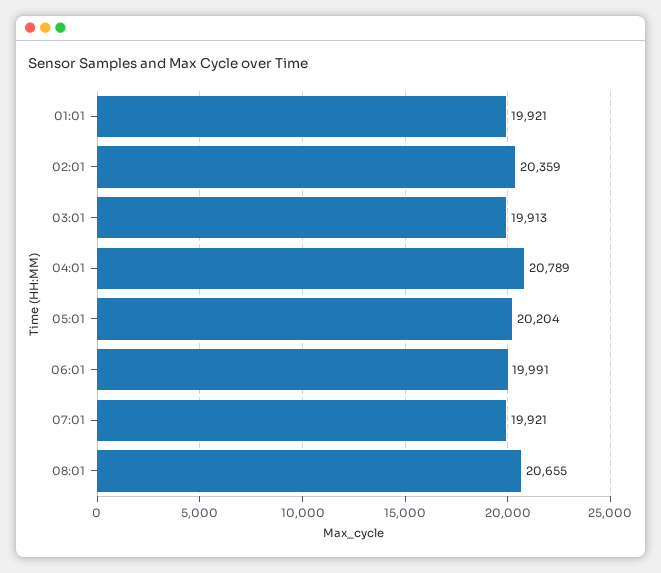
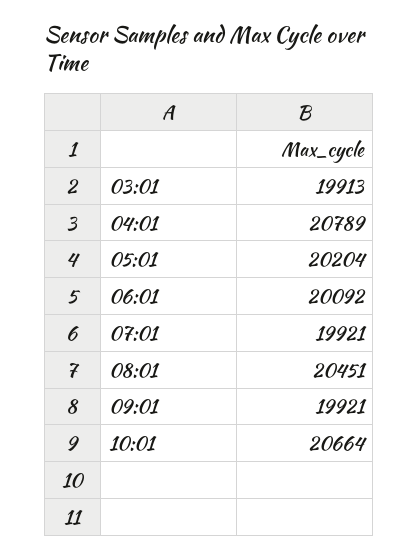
01:01: 19921 -> none
02:01: 20359 -> none
06:01: 19991 -> 20092
08:01: 20655 -> 20451
09:01: none -> 19921
10:01: none -> 20664

